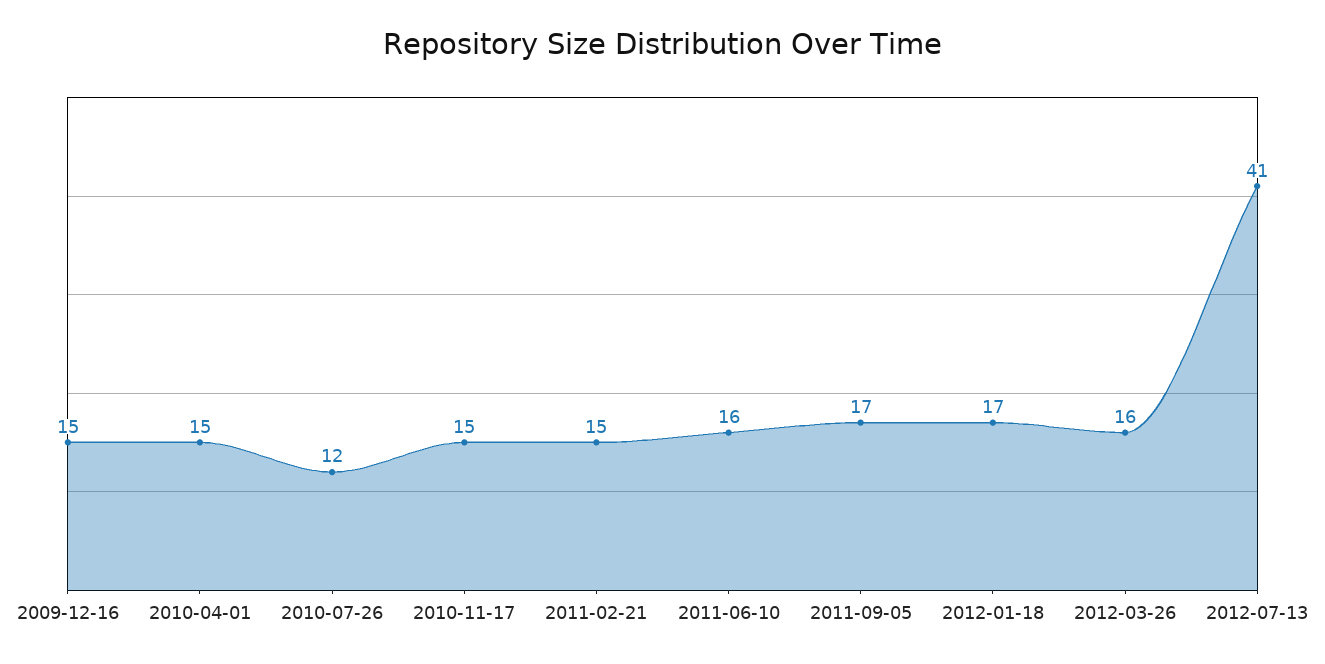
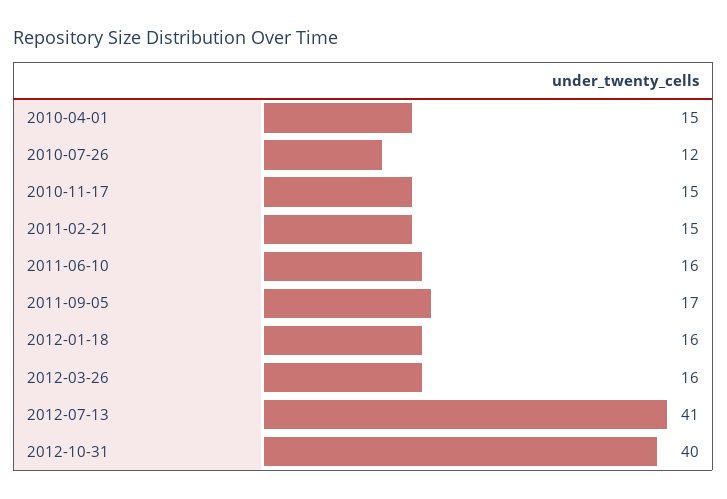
2009-12-16: 15 -> none
2012-01-18: 17 -> 16
2012-10-31: none -> 40

